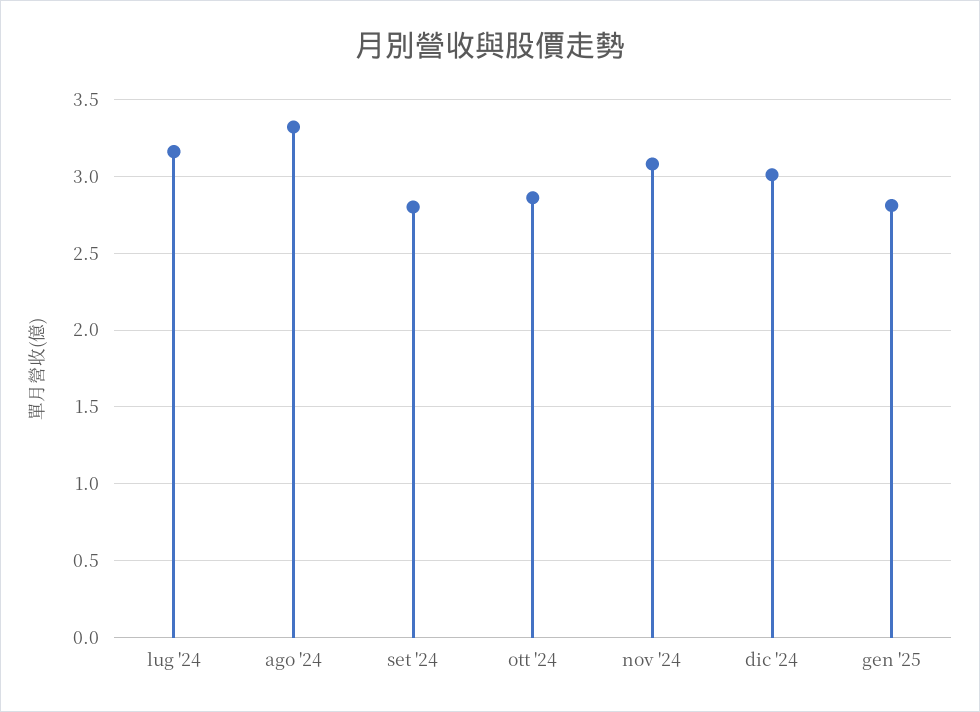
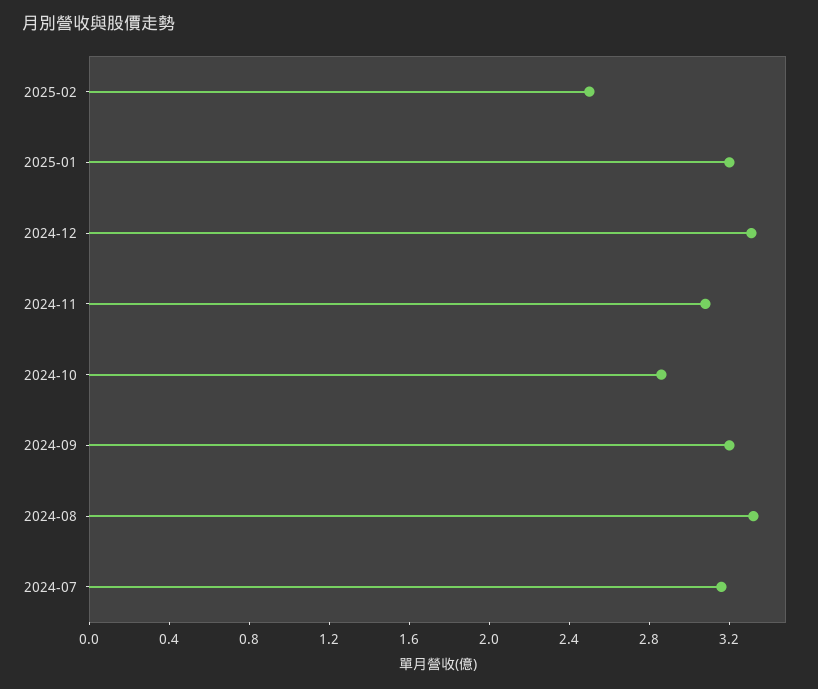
set '24: 2.8 -> 3.2
dic '24: 3 -> 3.3
gen '25: 2.8 -> 3.2
2025-02: none -> 2.5

